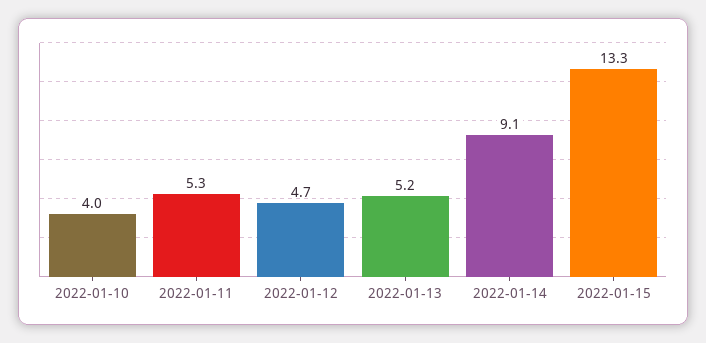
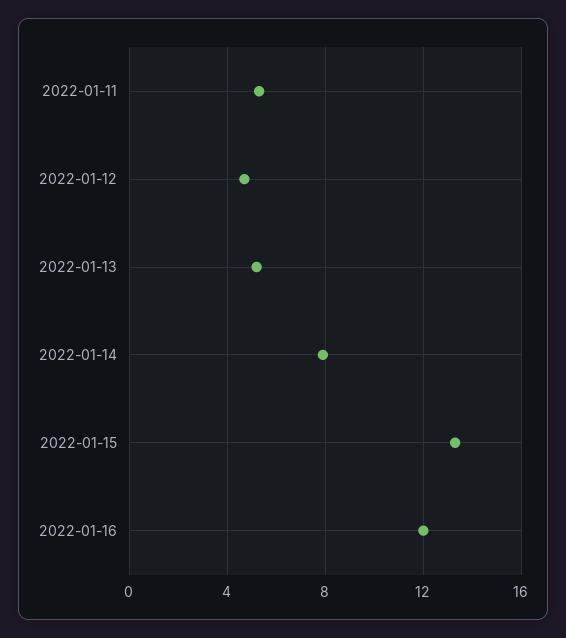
2022-01-10: 4 -> none
2022-01-14: 9.1 -> 8
2022-01-16: none -> 12

